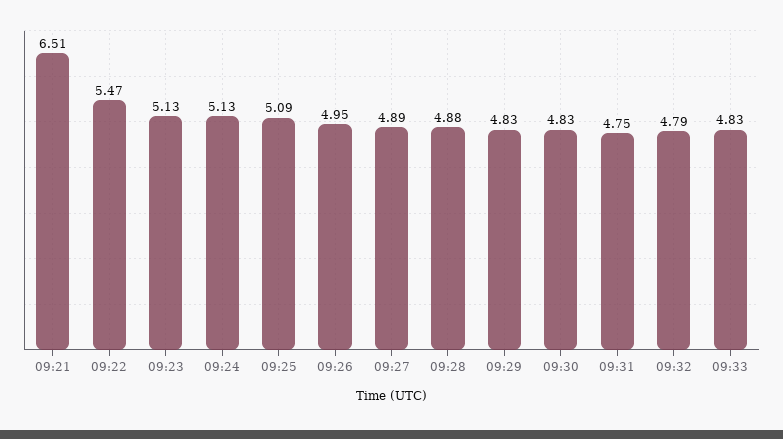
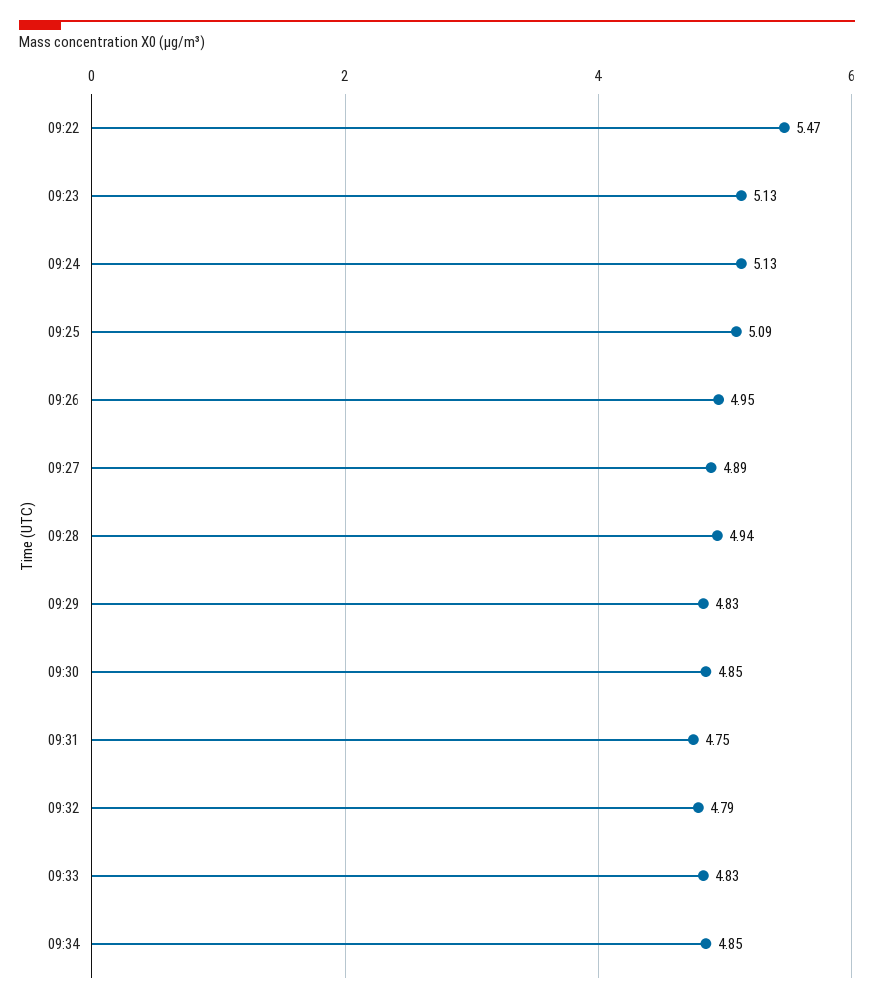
09:21: 6.51 -> none
09:28: 4.88 -> 4.94
09:30: 4.83 -> 4.85
09:34: none -> 4.85

